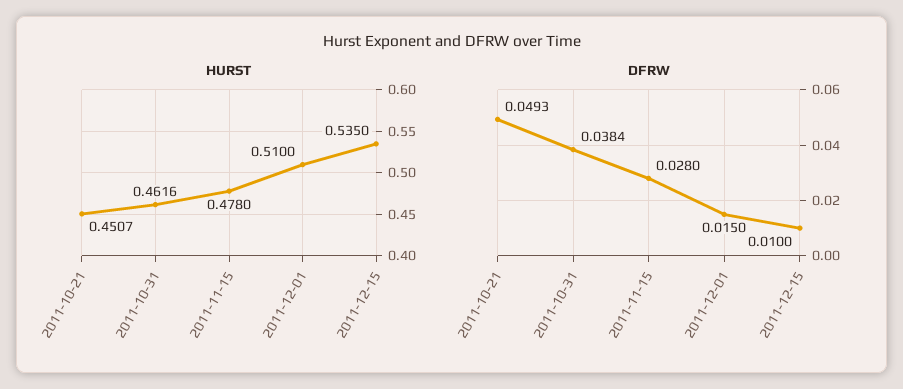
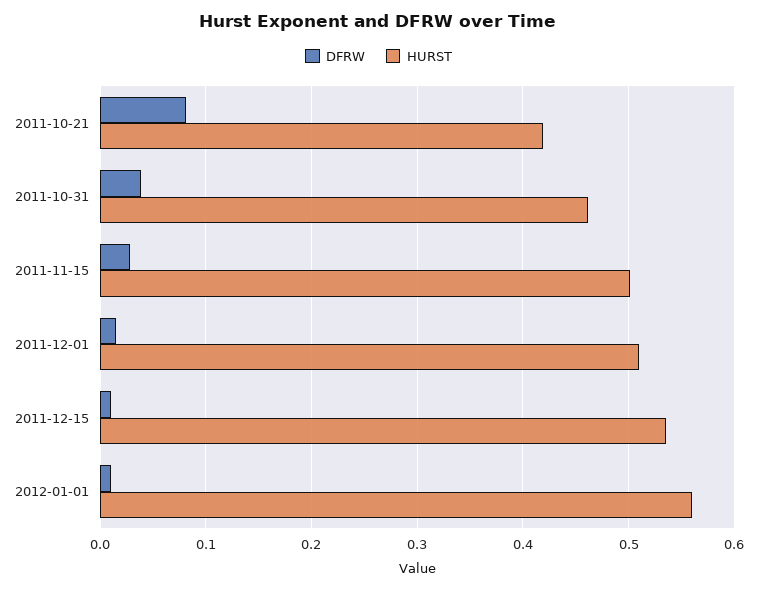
HURST, 2011-10-21: 0.4507 -> 0.42
HURST, 2011-11-15: 0.478 -> 0.5
DFRW, 2011-10-21: 0.0493 -> 0.08
DFRW, 2012-01-01: none -> 0.01
HURST, 2012-01-01: none -> 0.56

